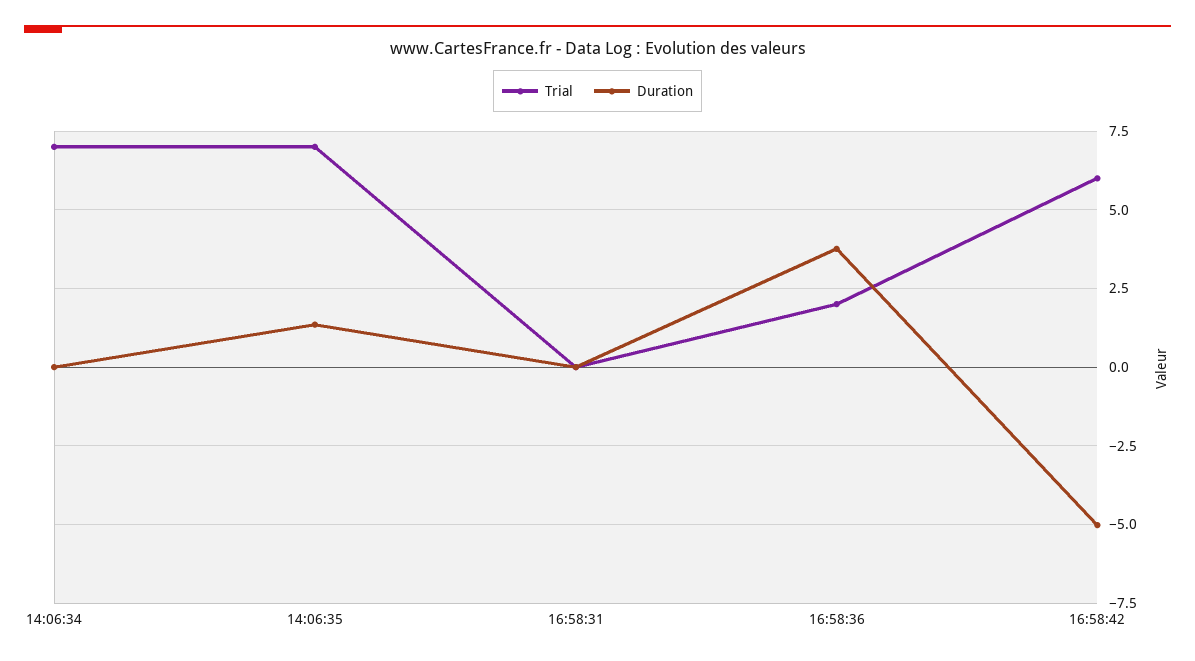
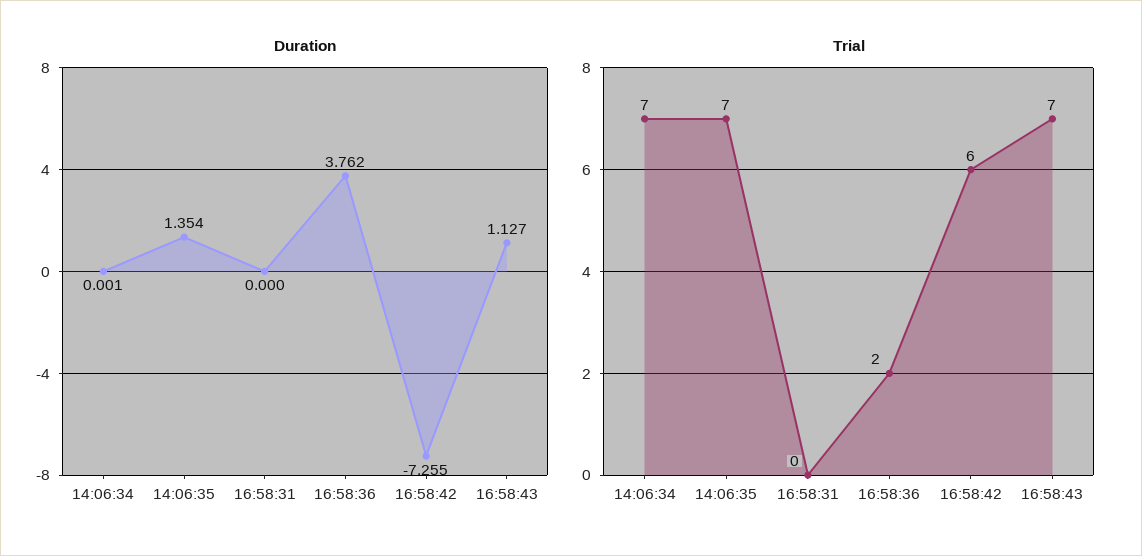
Duration, 16:58:42: -5 -> -7.255
Duration, 16:58:43: none -> 1.127
Trial, 16:58:43: none -> 7

